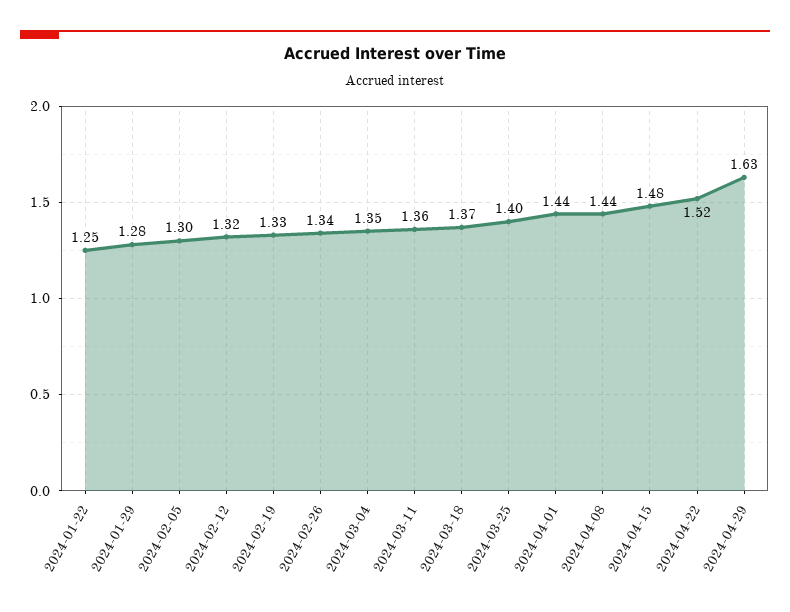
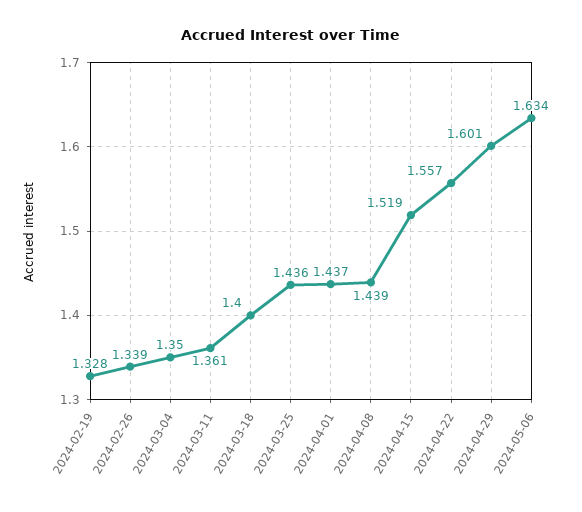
2024-01-22: 1.25 -> none
2024-01-29: 1.28 -> none
2024-02-05: 1.3 -> none
2024-02-12: 1.32 -> none
2024-03-18: 1.37 -> 1.4
2024-03-25: 1.4 -> 1.436
2024-04-15: 1.48 -> 1.519
2024-04-22: 1.52 -> 1.557
2024-04-29: 1.63 -> 1.601
2024-05-06: none -> 1.634

